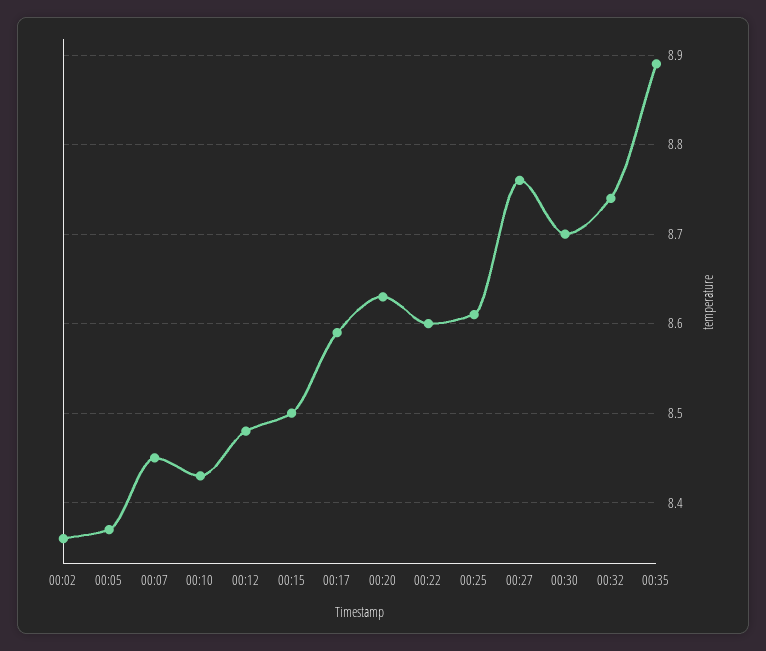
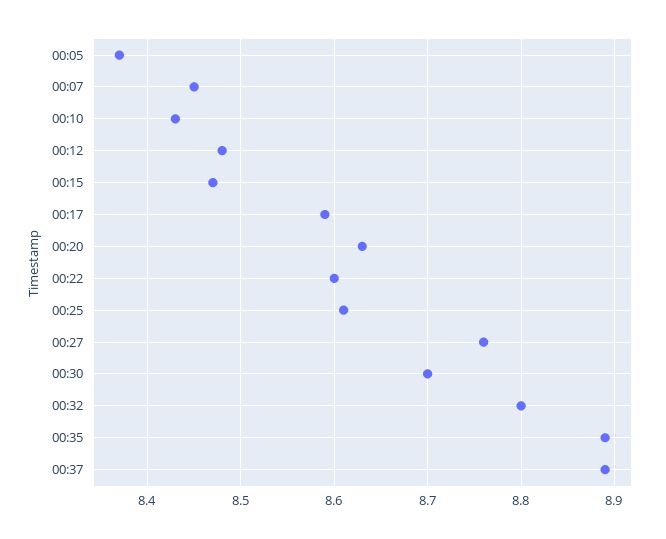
00:02: 8.36 -> none
00:15: 8.5 -> 8.47
00:32: 8.74 -> 8.8
00:37: none -> 8.89

